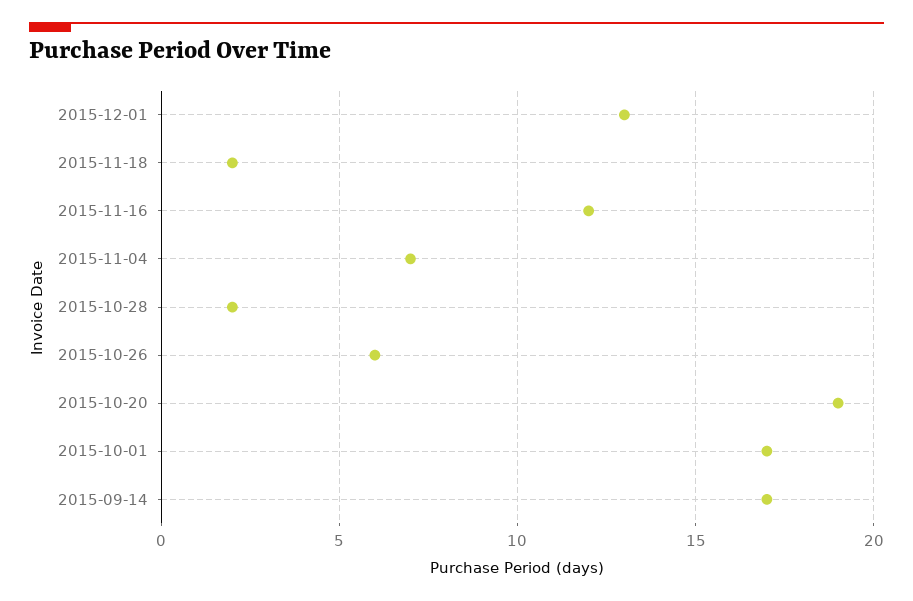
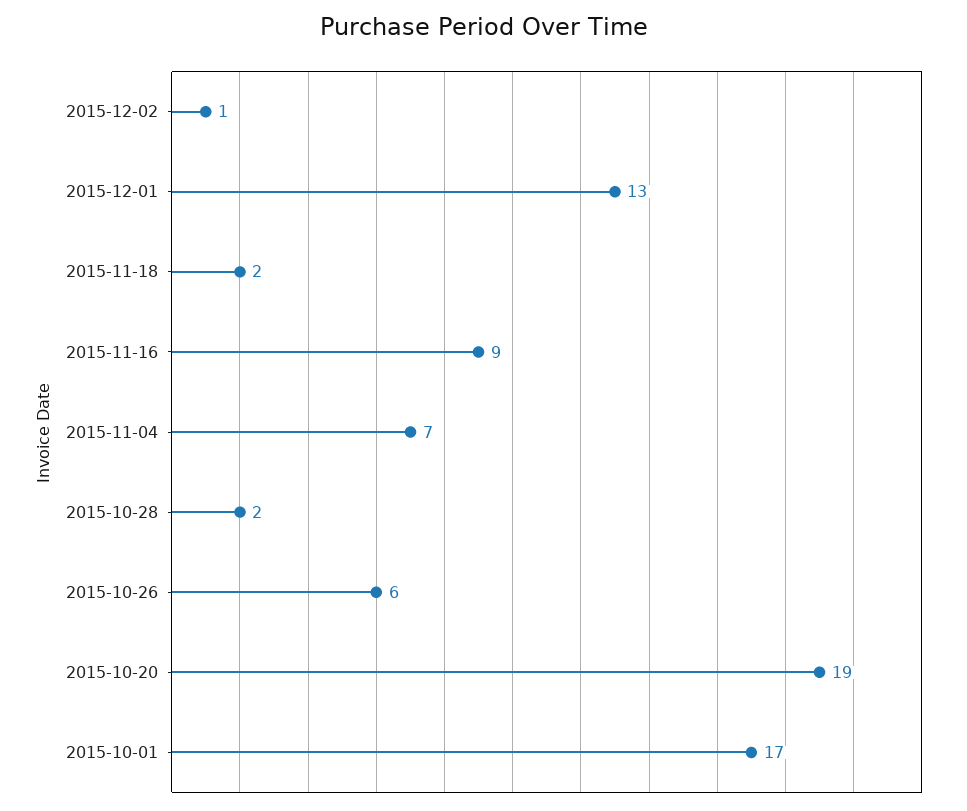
2015-11-16: 12 -> 9
2015-09-14: 17 -> none
2015-12-02: none -> 1

